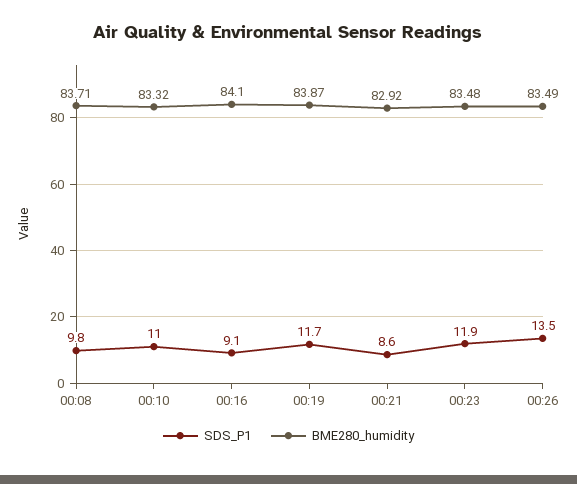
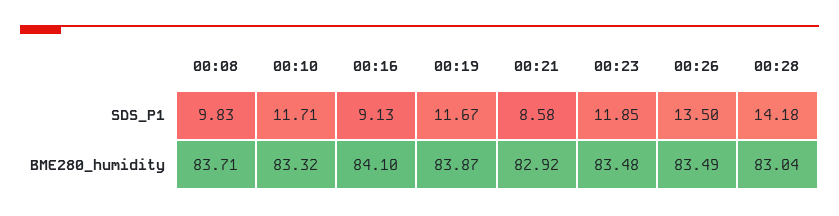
SDS_P1, 00:10: 11 -> 11.71
SDS_P1, 00:28: none -> 14.18
BME280_humidity, 00:28: none -> 83.04

